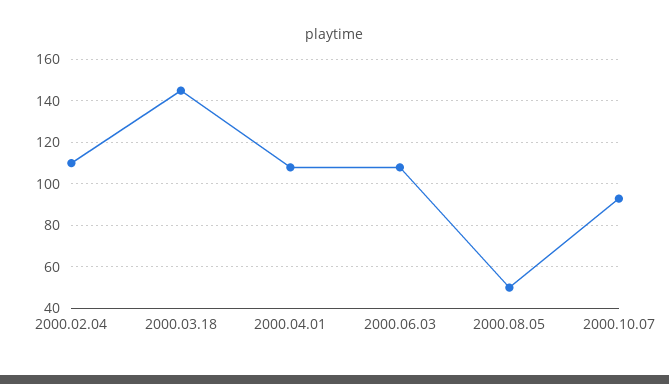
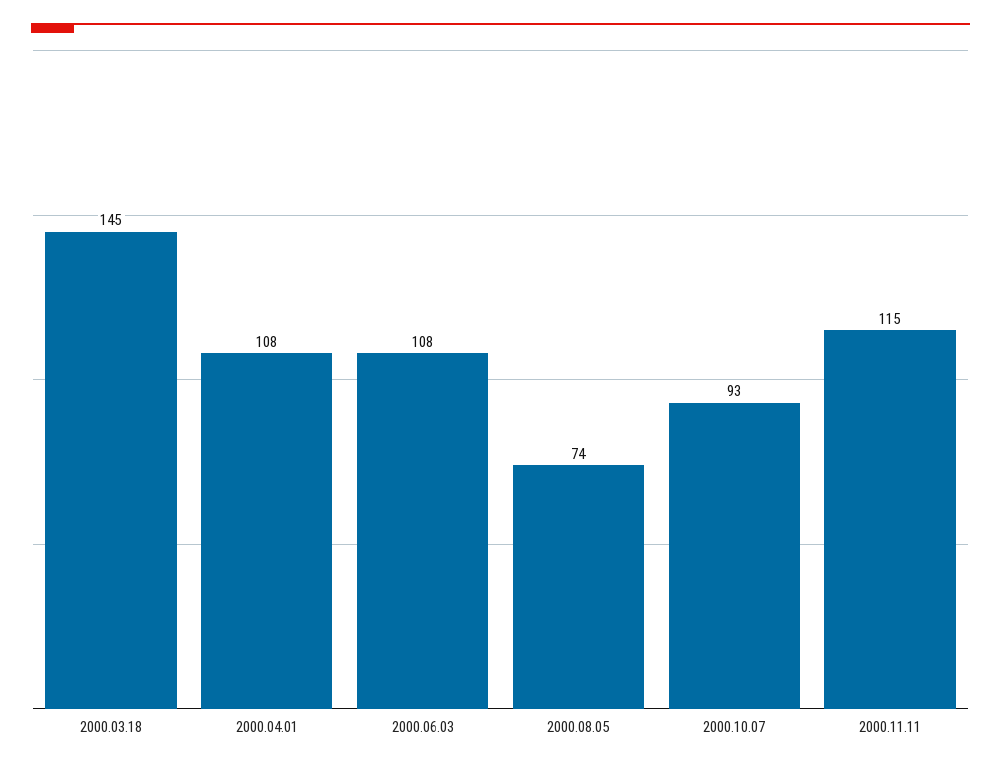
2000.02.04: 110 -> none
2000.08.05: 50 -> 74
2000.11.11: none -> 115

